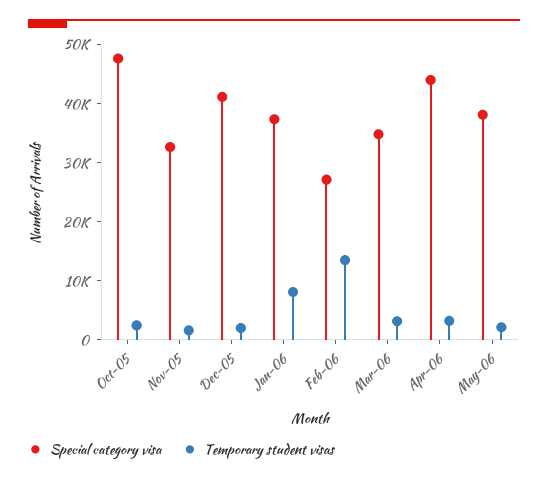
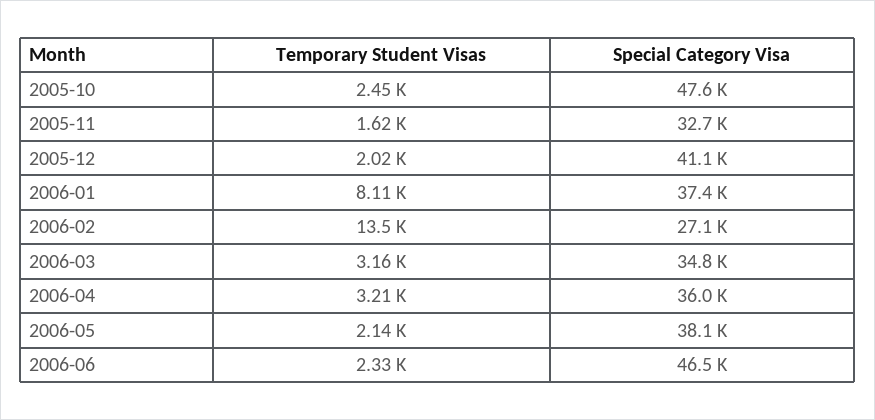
Special category visa, Apr-06: 44000 -> 36000
Temporary student visas, 2006-06: none -> 2330
Special category visa, 2006-06: none -> 46500

